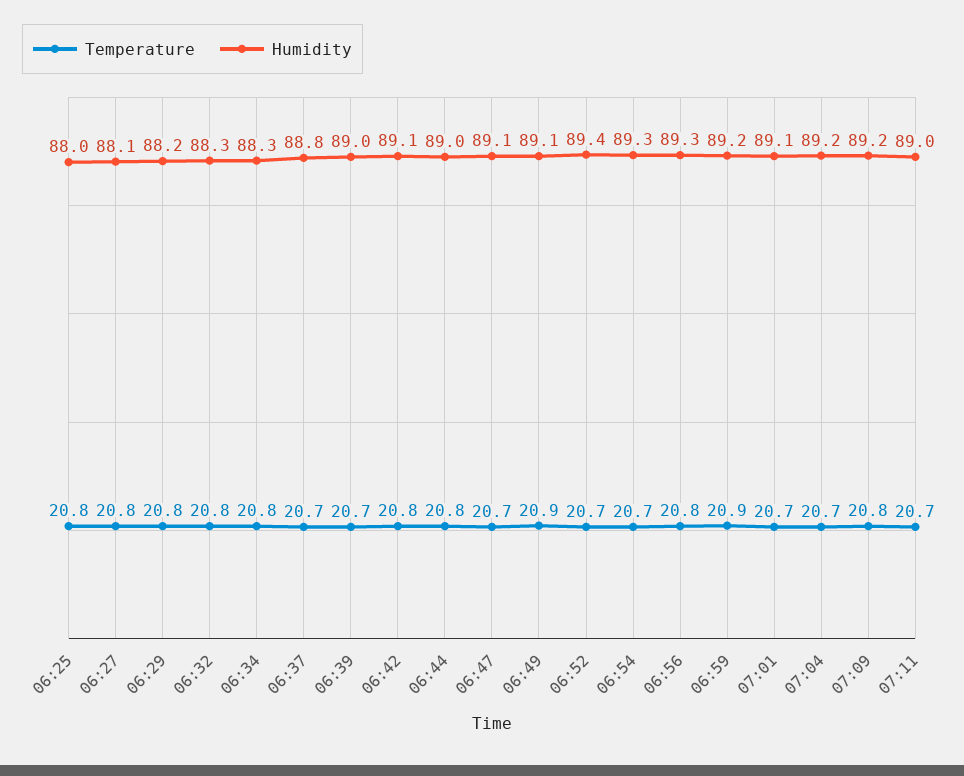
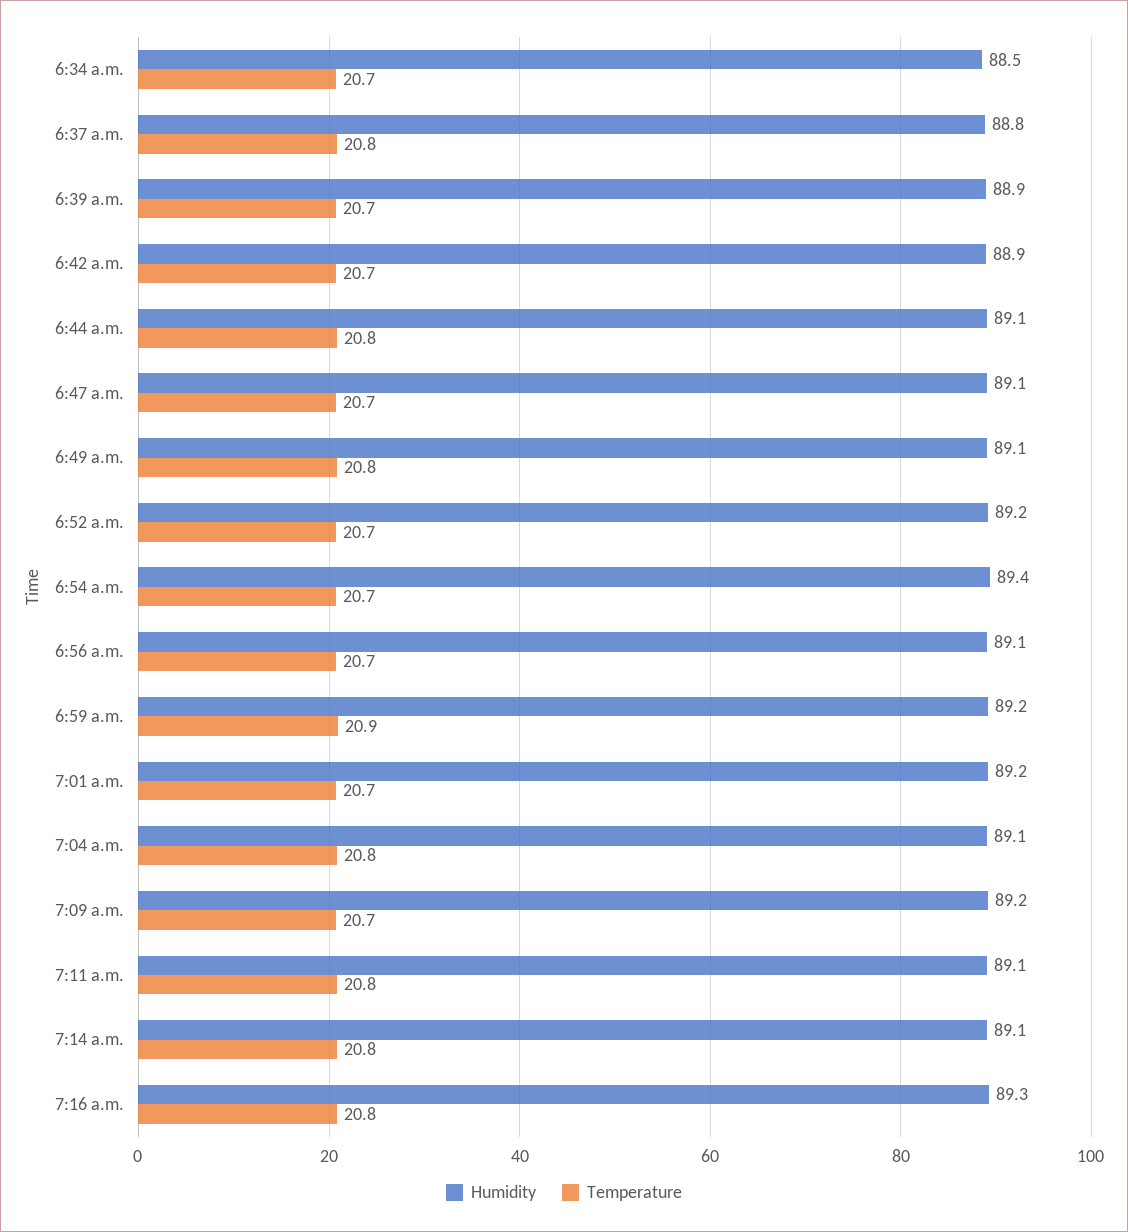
Temperature, 06:25: 20.8 -> none
Humidity, 06:25: 88 -> none
Temperature, 06:27: 20.8 -> none
Humidity, 06:27: 88.1 -> none
Temperature, 06:29: 20.8 -> none
Humidity, 06:29: 88.2 -> none
Temperature, 06:32: 20.8 -> none
Humidity, 06:32: 88.3 -> none
Temperature, 06:34: 20.8 -> 20.7
Humidity, 06:34: 88.3 -> 88.5
Temperature, 06:37: 20.7 -> 20.8
Humidity, 06:39: 89 -> 88.9
Temperature, 06:42: 20.8 -> 20.7
Humidity, 06:42: 89.1 -> 88.9
Humidity, 06:44: 89 -> 89.1
Temperature, 06:49: 20.9 -> 20.8
Humidity, 06:52: 89.4 -> 89.2
Humidity, 06:54: 89.3 -> 89.4
Temperature, 06:56: 20.8 -> 20.7
Humidity, 06:56: 89.3 -> 89.1
Humidity, 07:01: 89.1 -> 89.2
Temperature, 07:04: 20.7 -> 20.8
Humidity, 07:04: 89.2 -> 89.1
Temperature, 07:09: 20.8 -> 20.7
Temperature, 07:11: 20.7 -> 20.8
Humidity, 07:11: 89 -> 89.1
Humidity, 7:14 a.m.: none -> 89.1
Temperature, 7:14 a.m.: none -> 20.8
Humidity, 7:16 a.m.: none -> 89.3
Temperature, 7:16 a.m.: none -> 20.8

